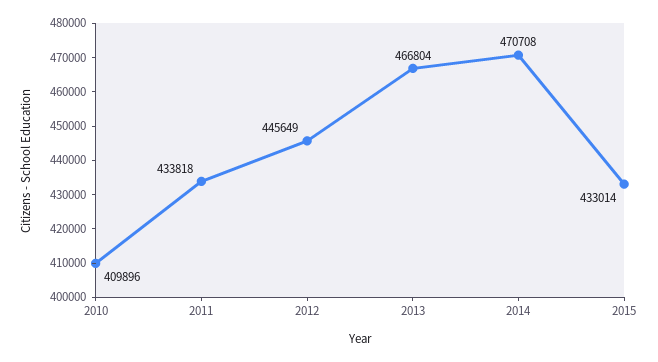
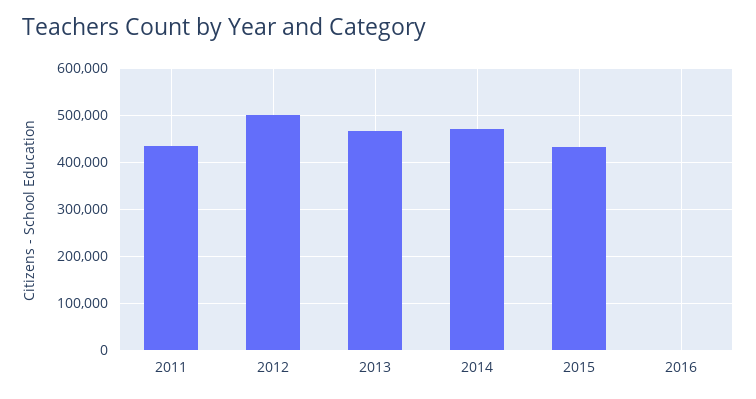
2010: 409896 -> none
2012: 445649 -> 500000
2016: none -> 0

